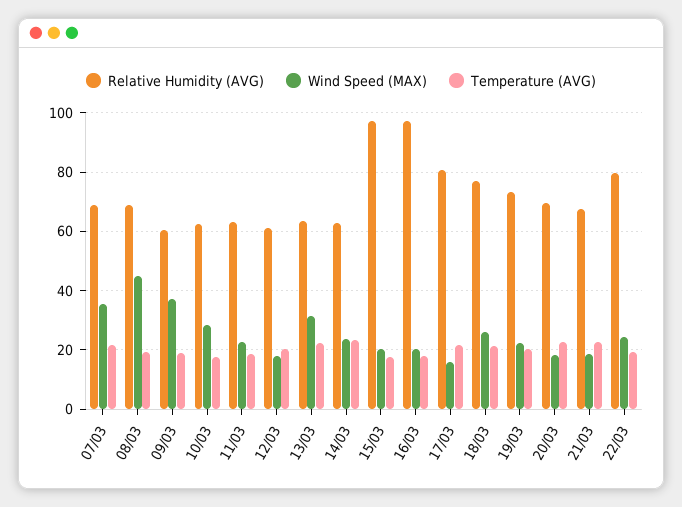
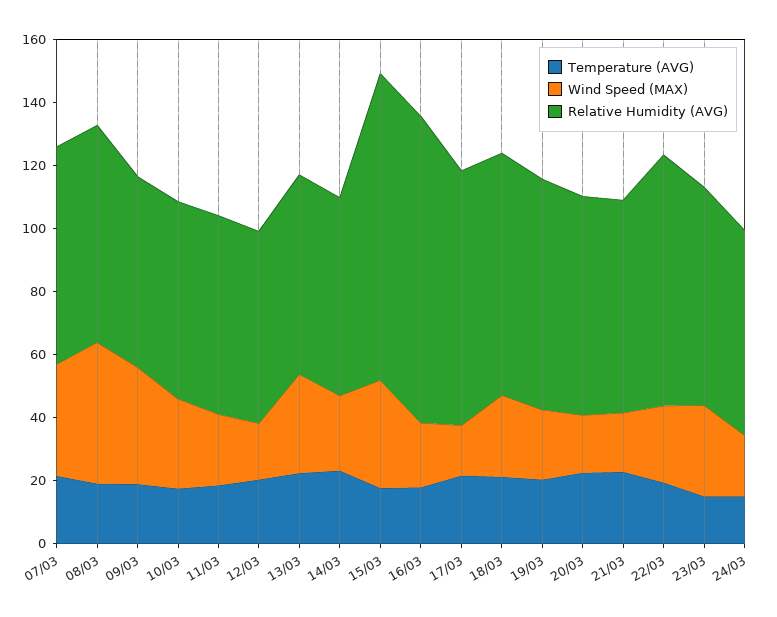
Wind Speed (MAX), 15/03: 20 -> 35
Temperature (AVG), 23/03: none -> 15
Wind Speed (MAX), 23/03: none -> 30
Relative Humidity (AVG), 23/03: none -> 70
Temperature (AVG), 24/03: none -> 15
Wind Speed (MAX), 24/03: none -> 20
Relative Humidity (AVG), 24/03: none -> 65

